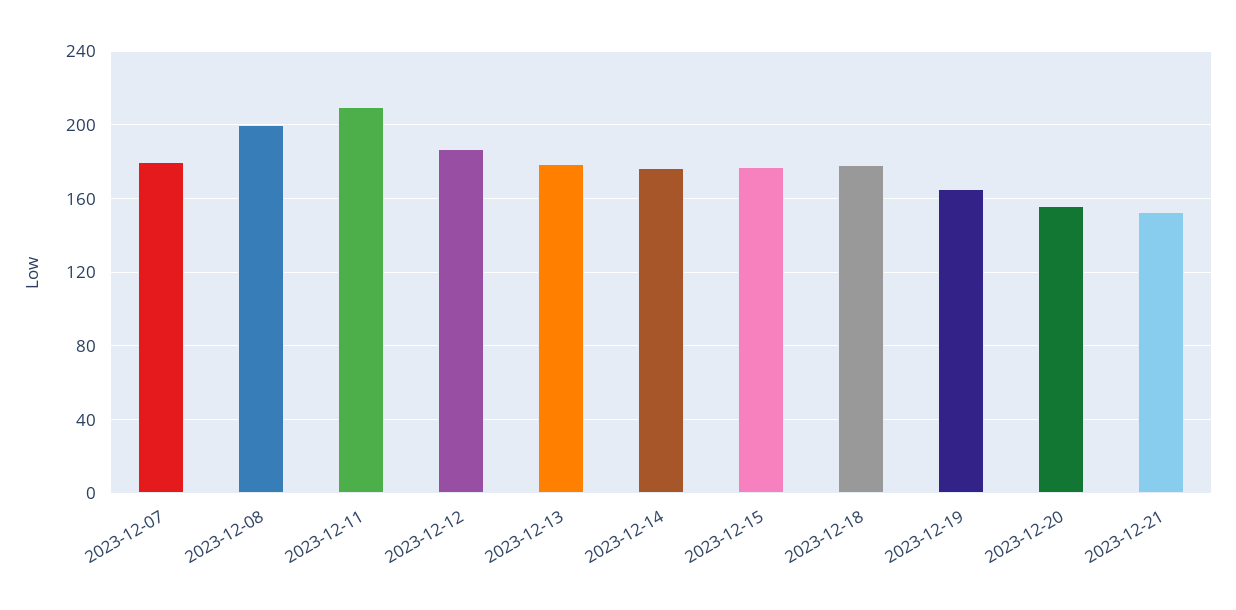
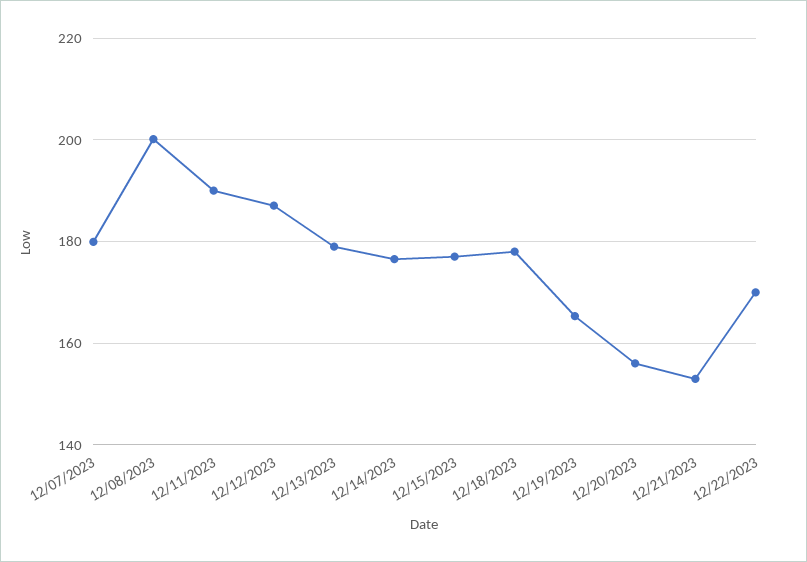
2023-12-11: 210 -> 190
12/22/2023: none -> 170

